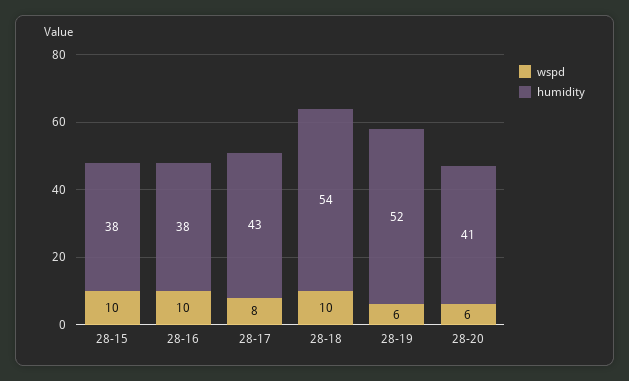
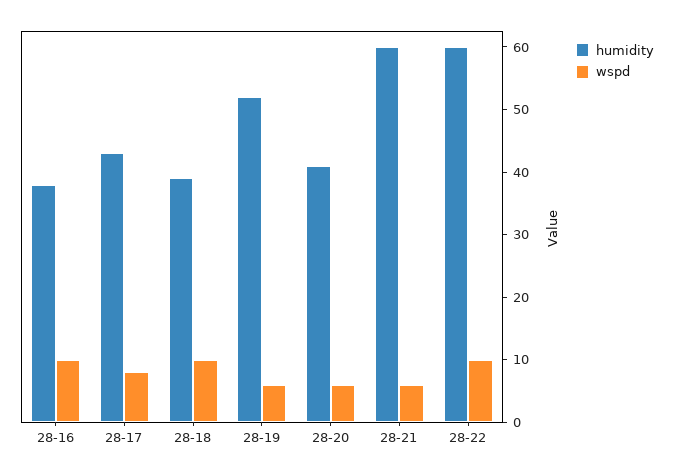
wspd, 28-15: 10 -> none
humidity, 28-15: 38 -> none
humidity, 28-18: 54 -> 40
humidity, 28-21: none -> 60
wspd, 28-21: none -> 5
humidity, 28-22: none -> 60
wspd, 28-22: none -> 10

